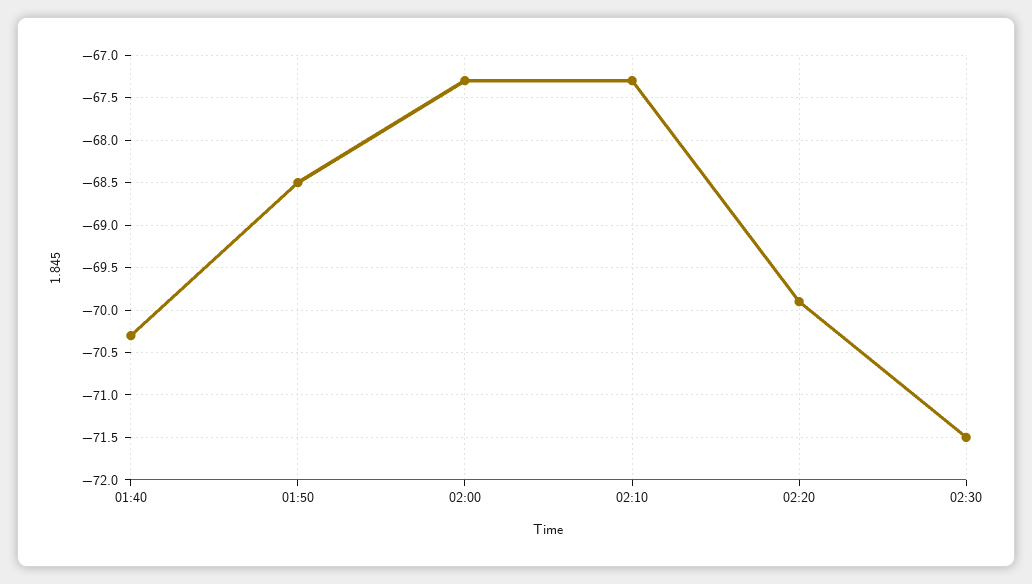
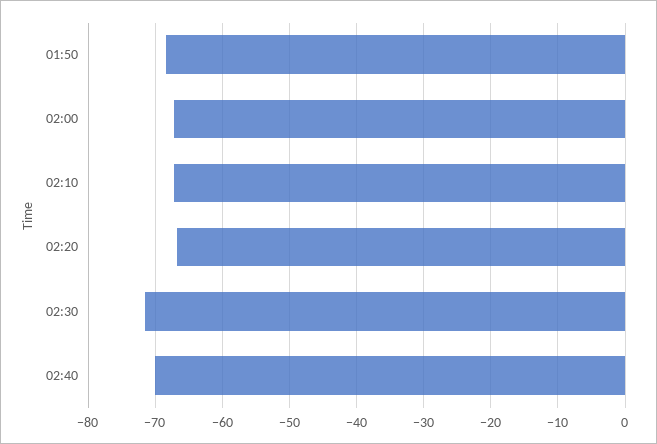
01:40: -70.3 -> none
02:20: -69.9 -> -67
02:40: none -> -70

